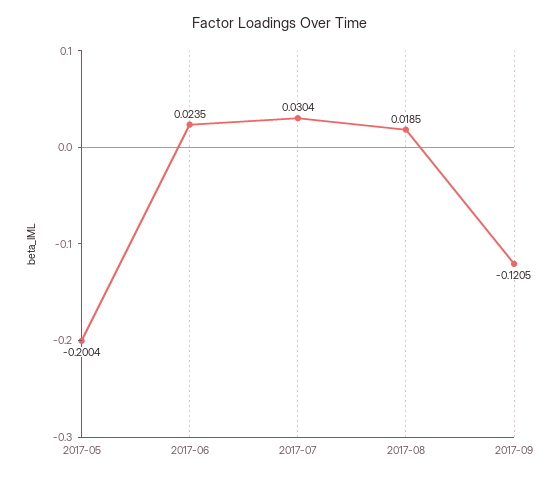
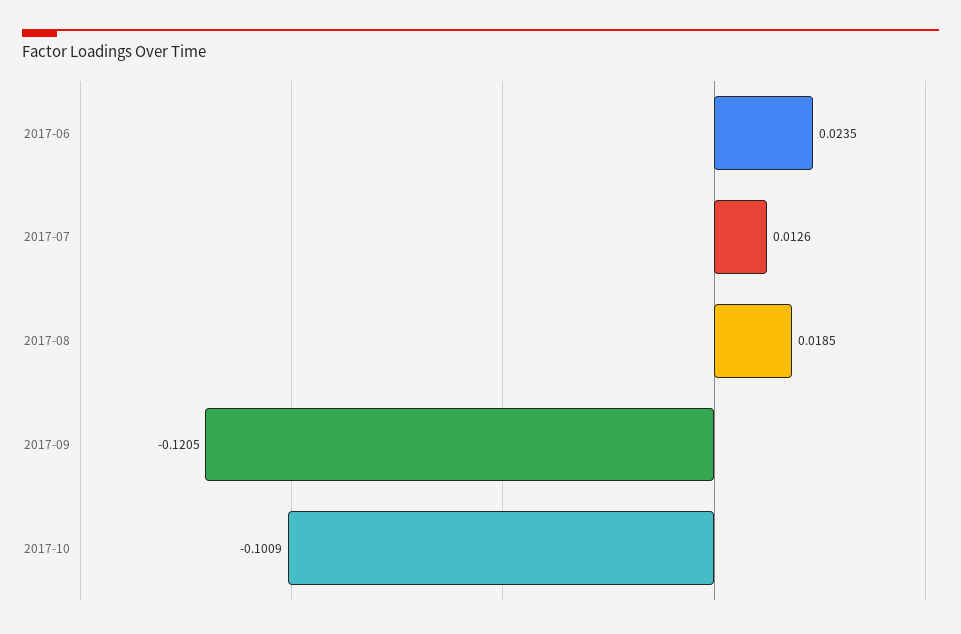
2017-05: -0.2004 -> none
2017-07: 0.0304 -> 0.0126
2017-10: none -> -0.1009

